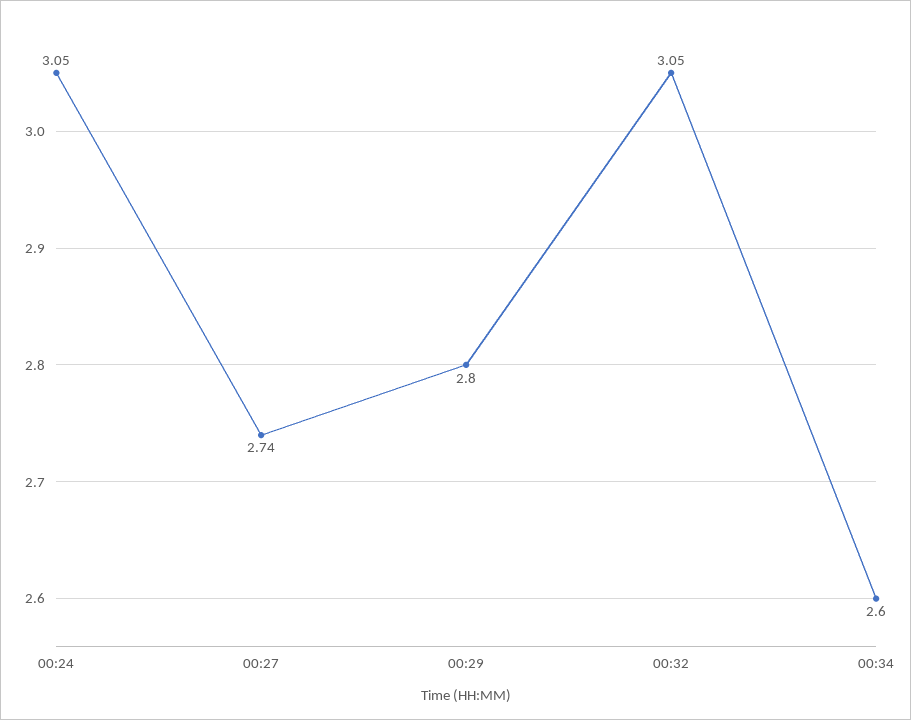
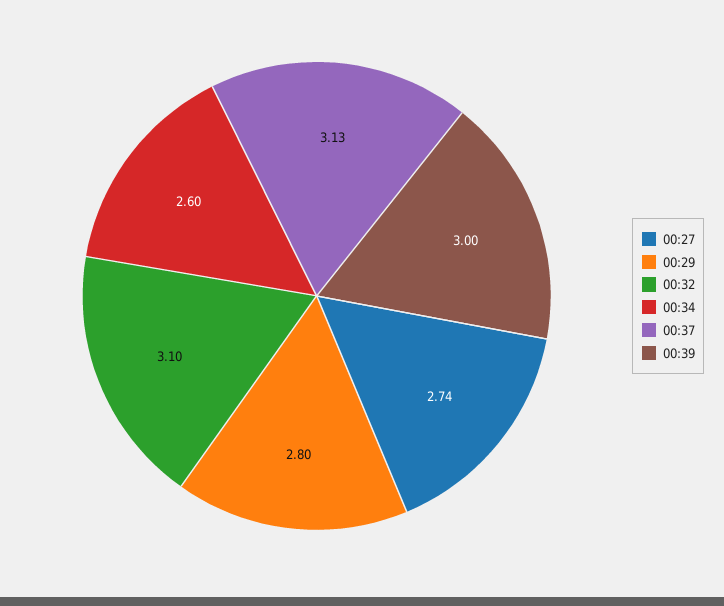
00:24: 3.05 -> none
00:32: 3.05 -> 3.1
00:37: none -> 3.13
00:39: none -> 3

